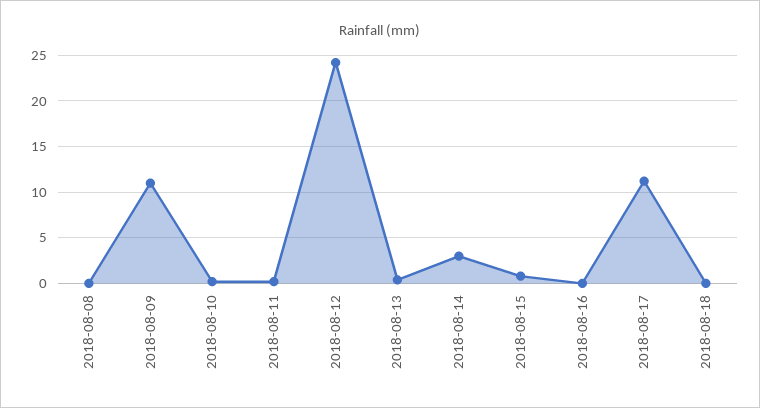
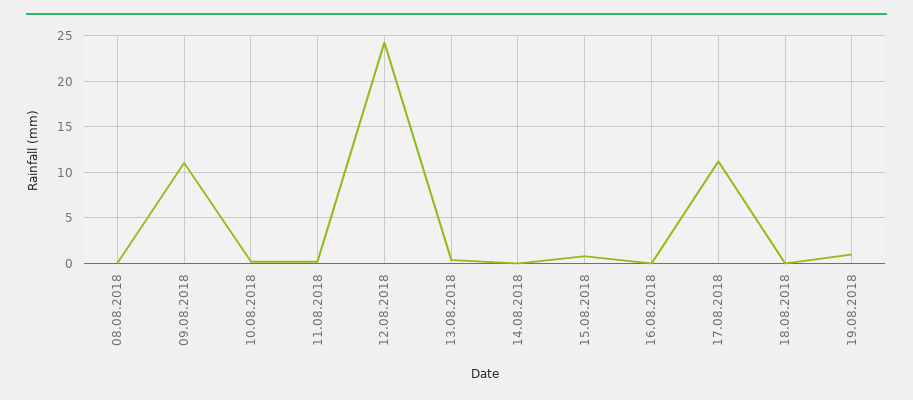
2018-08-14: 3 -> 0
19.08.2018: none -> 1

